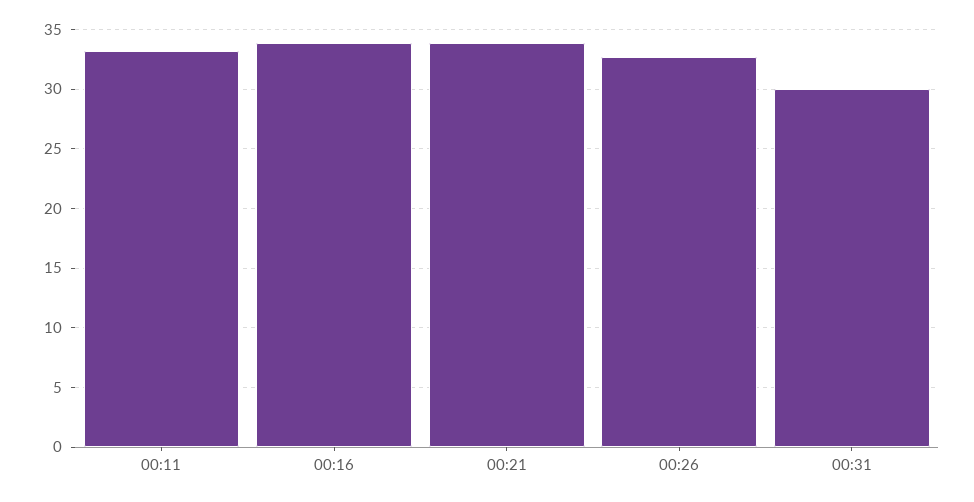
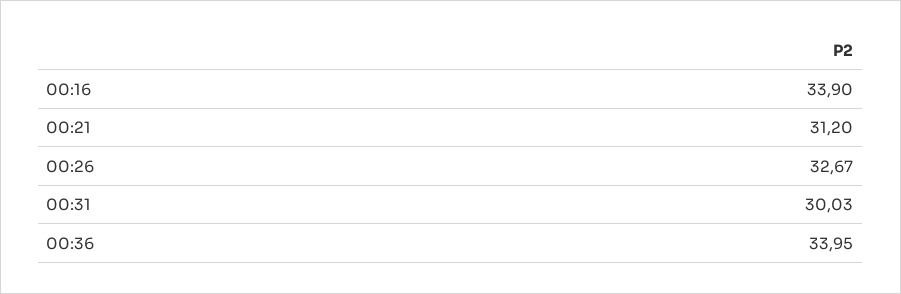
00:11: 33 -> none
00:21: 34 -> 31.2
00:36: none -> 33.95

